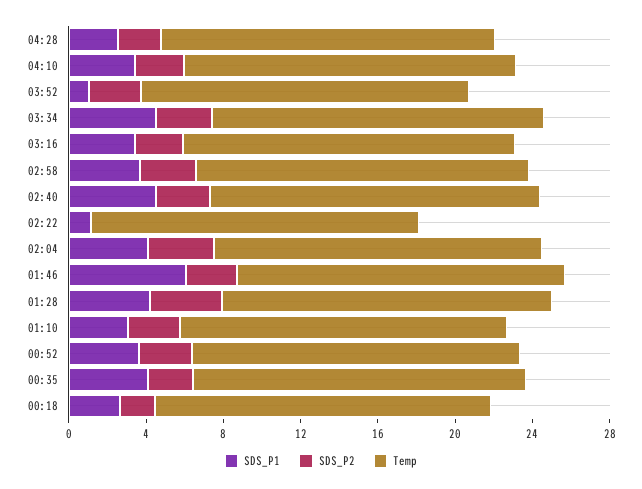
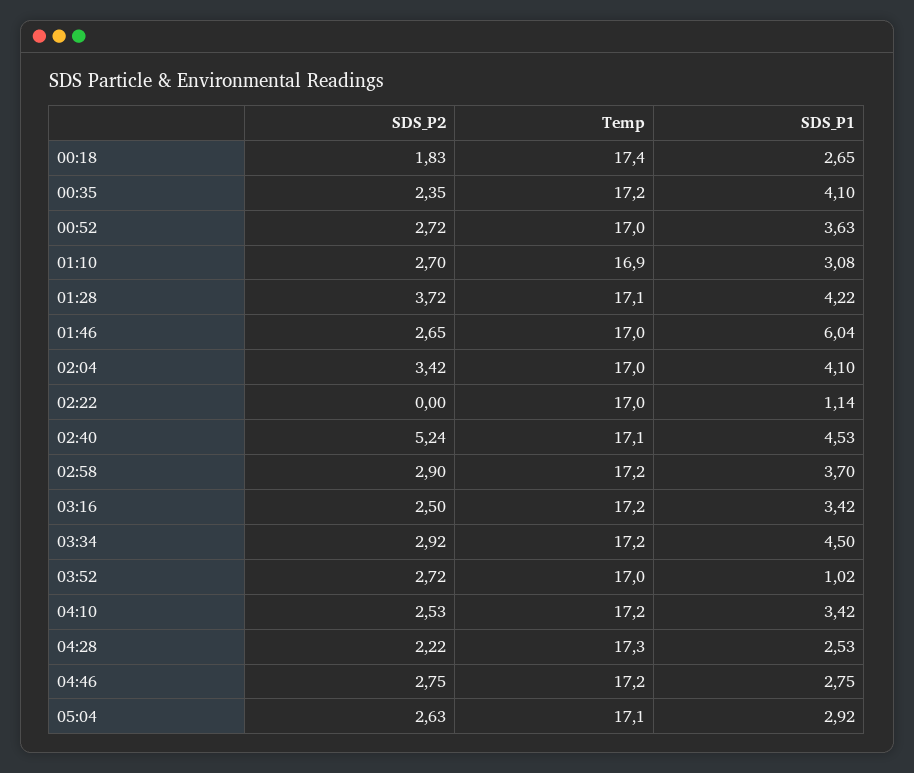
SDS_P2, 02:40: 3 -> 5.24
SDS_P2, 04:46: none -> 2.75
Temp, 04:46: none -> 17.2
SDS_P1, 04:46: none -> 2.75
SDS_P2, 05:04: none -> 2.63
Temp, 05:04: none -> 17.1
SDS_P1, 05:04: none -> 2.92

